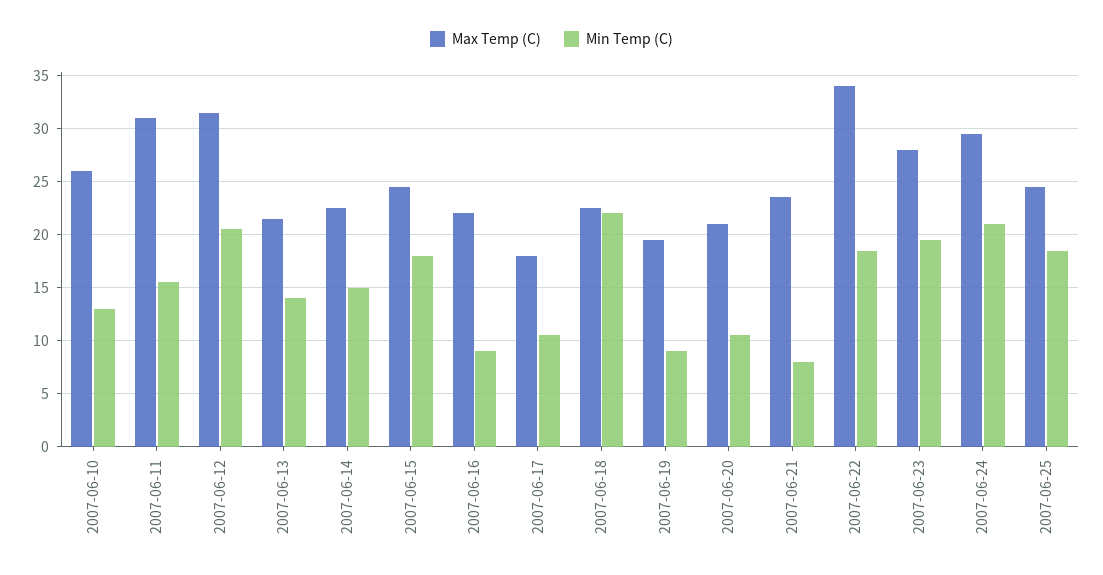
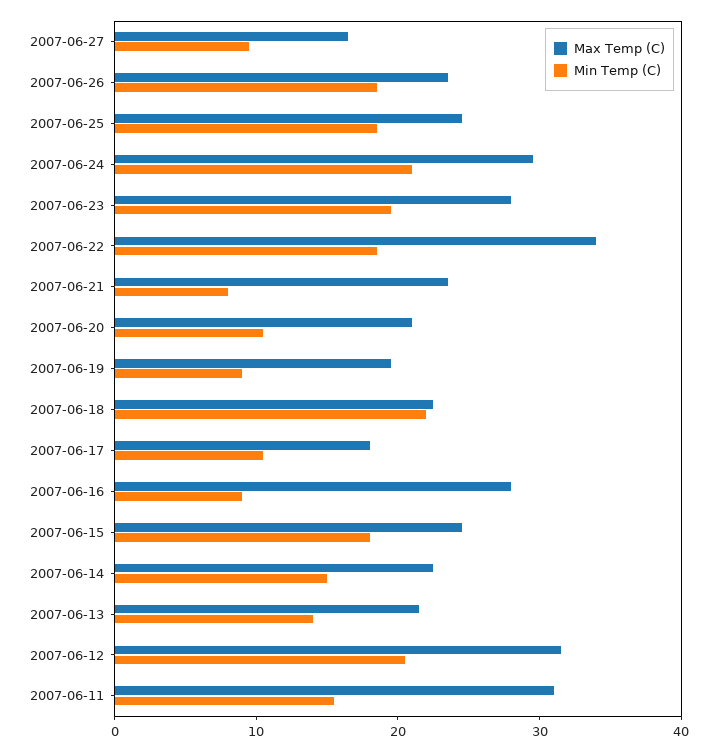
Max Temp (C), 2007-06-10: 26 -> none
Min Temp (C), 2007-06-10: 13 -> none
Max Temp (C), 2007-06-16: 22 -> 28
Max Temp (C), 2007-06-27: none -> 16
Min Temp (C), 2007-06-27: none -> 10
Max Temp (C), 2007-06-26: none -> 24
Min Temp (C), 2007-06-26: none -> 18

